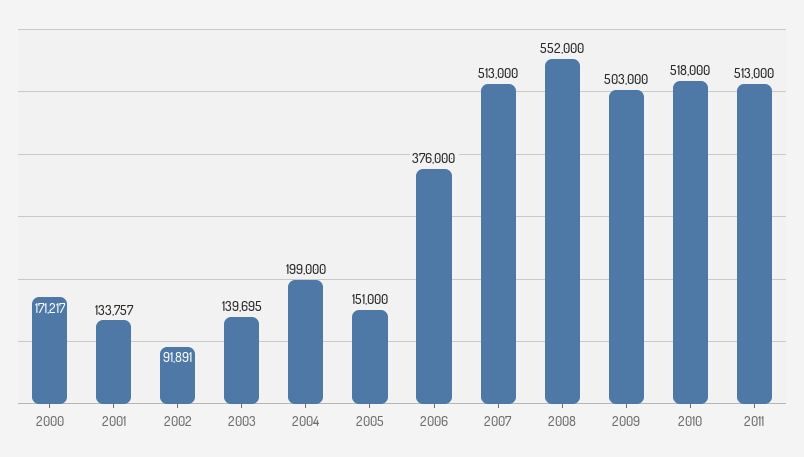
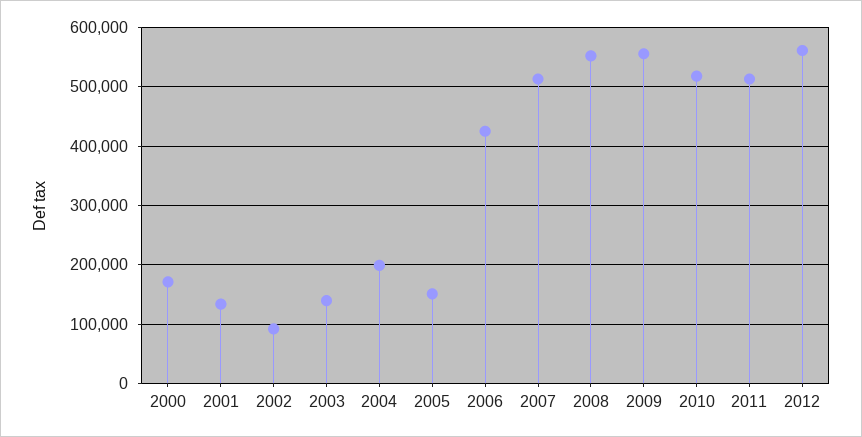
2006: 376000 -> 420000
2009: 503000 -> 560000
2012: none -> 560000

